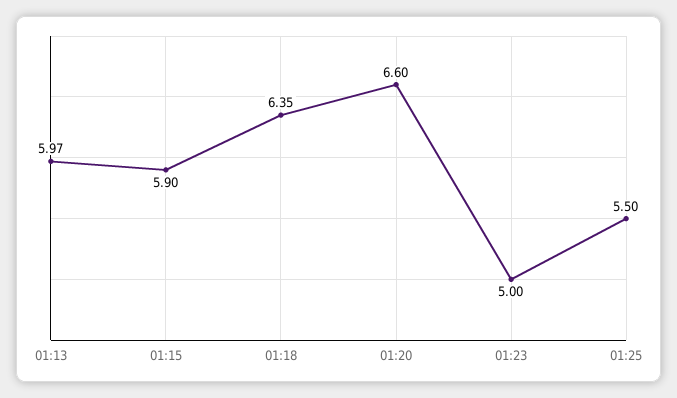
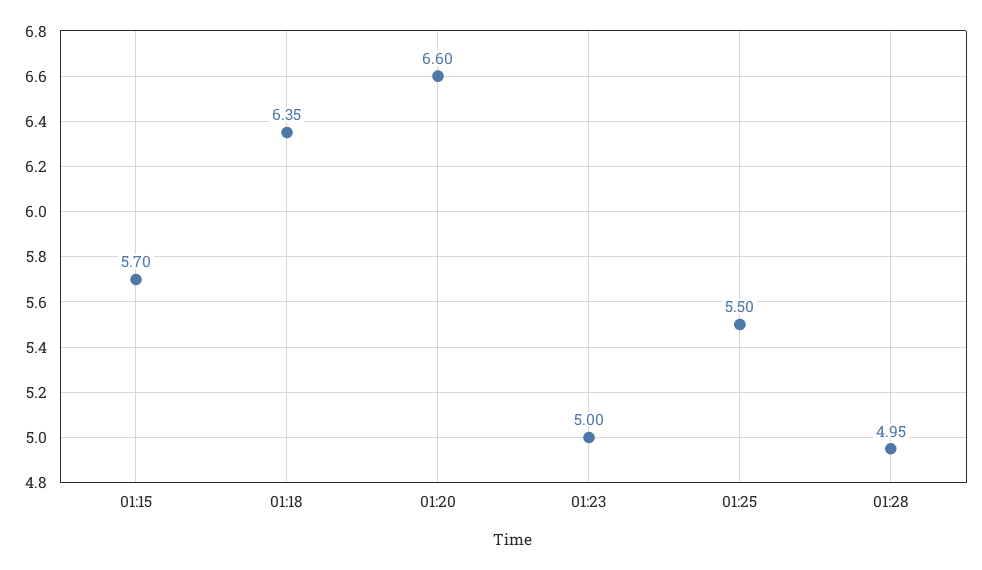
01:13: 5.97 -> none
01:15: 5.9 -> 5.7
01:28: none -> 4.95

